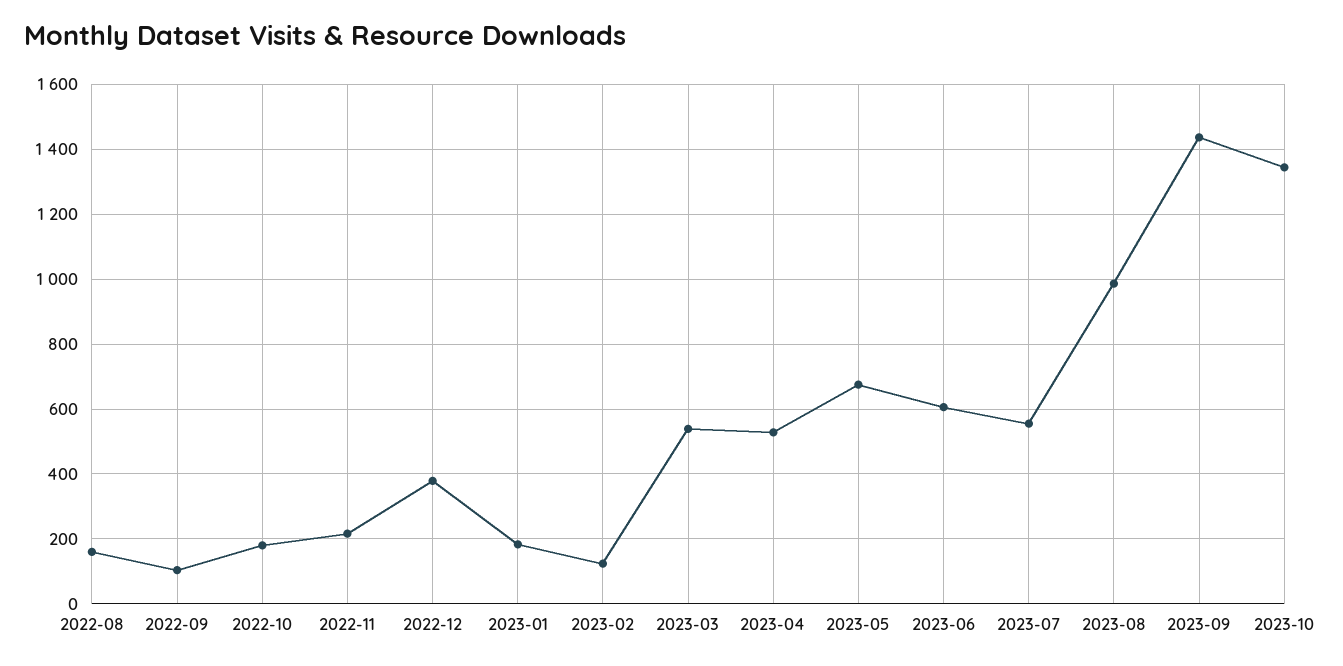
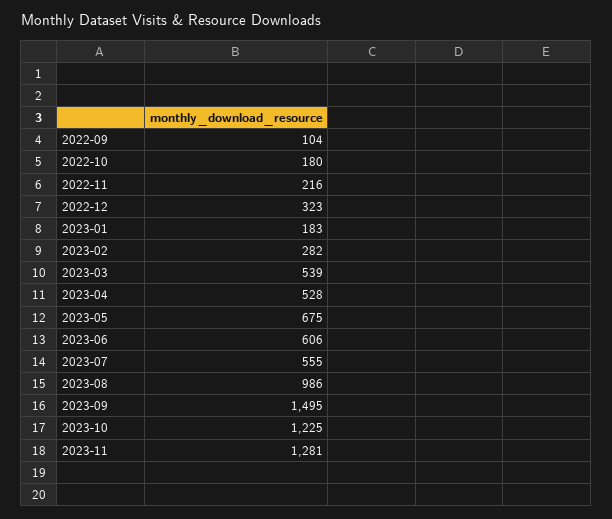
2022-08: 160 -> none
2022-12: 380 -> 323
2023-02: 120 -> 282
2023-09: 1440 -> 1495
2023-10: 1340 -> 1225
2023-11: none -> 1281

